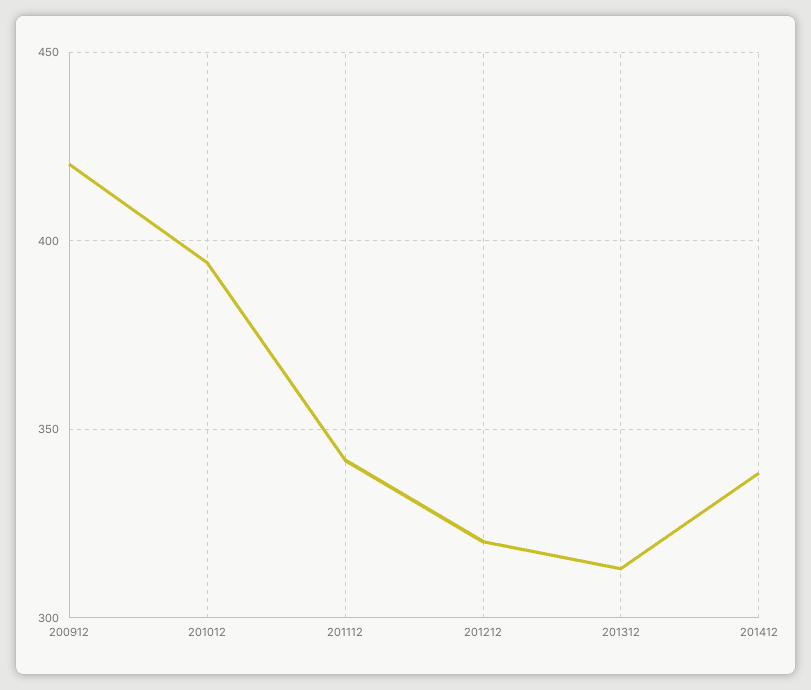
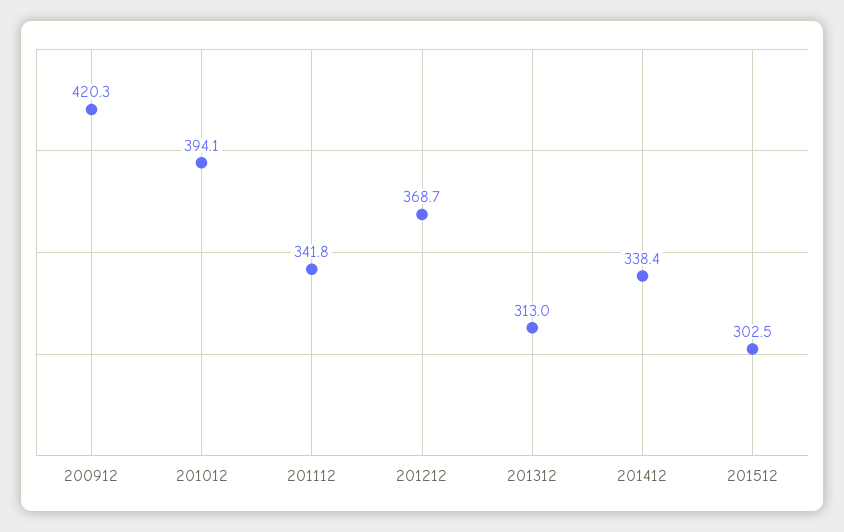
201212: 320 -> 368.7
201512: none -> 302.5

